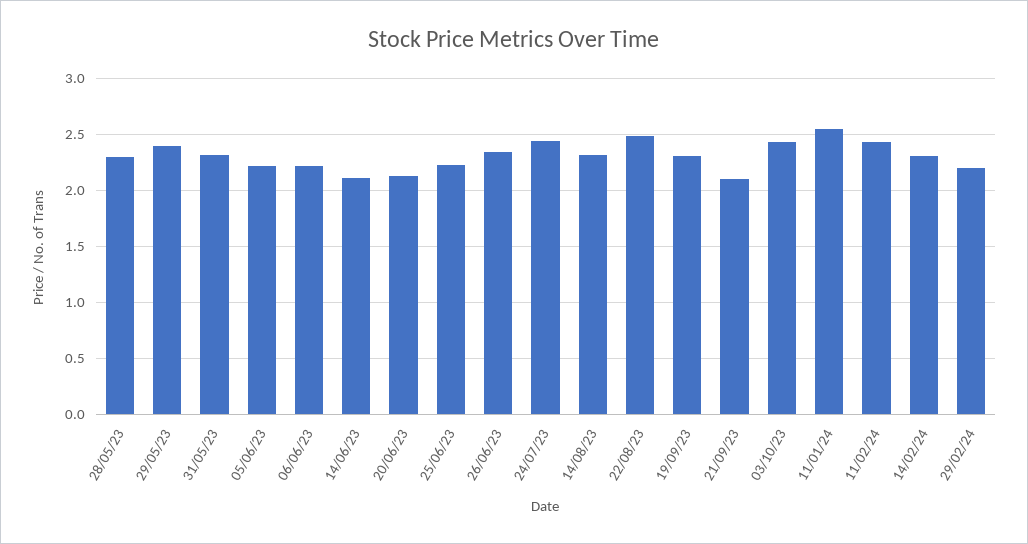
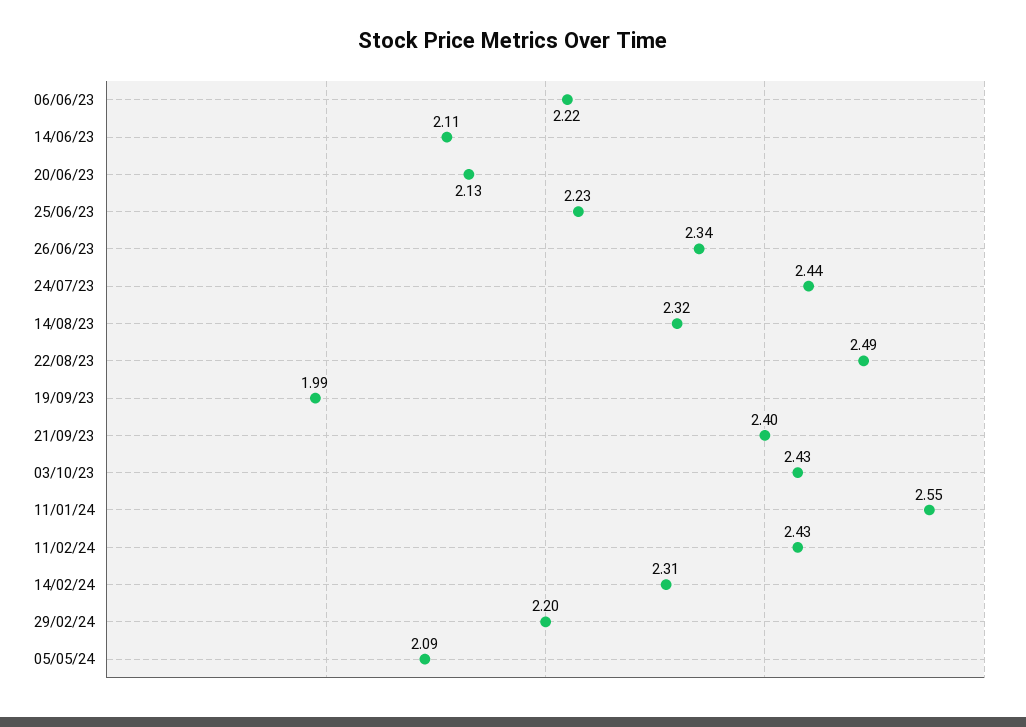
28/05/23: 2.3 -> none
29/05/23: 2.4 -> none
31/05/23: 2.3 -> none
05/06/23: 2.2 -> none
19/09/23: 2.3 -> 1.99
21/09/23: 2.1 -> 2.4
05/05/24: none -> 2.09

